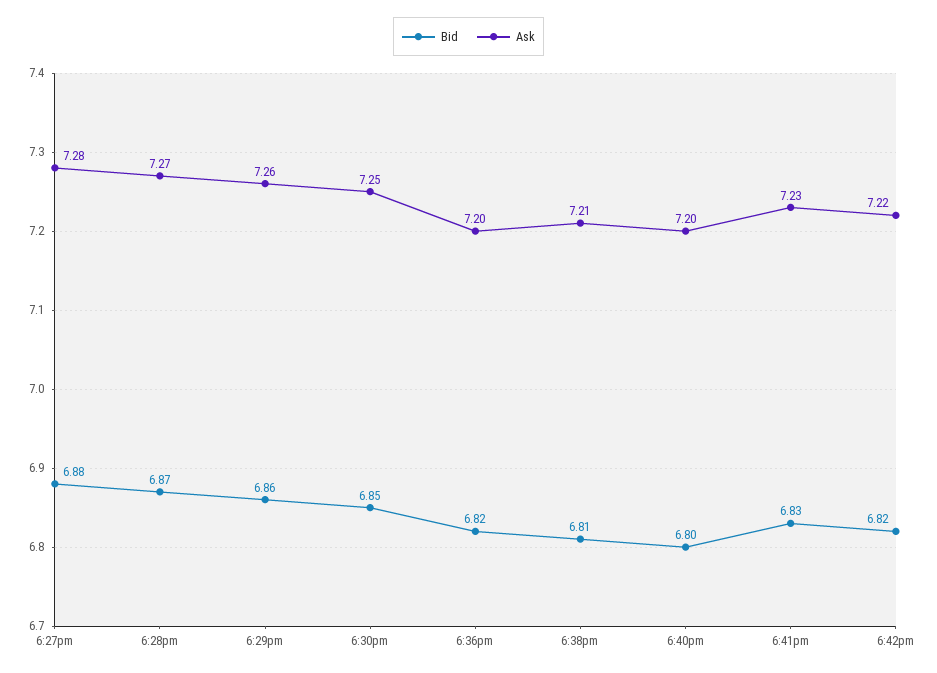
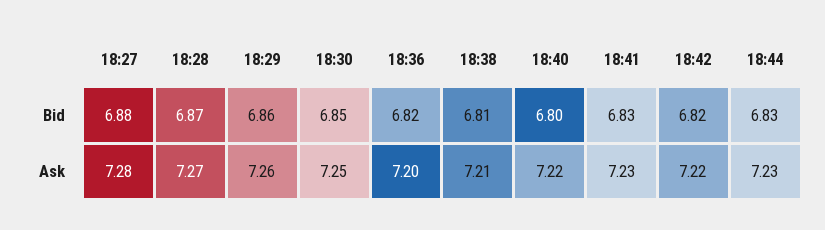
Ask, 6:40pm: 7.2 -> 7.22
Bid, 18:44: none -> 6.83
Ask, 18:44: none -> 7.23

